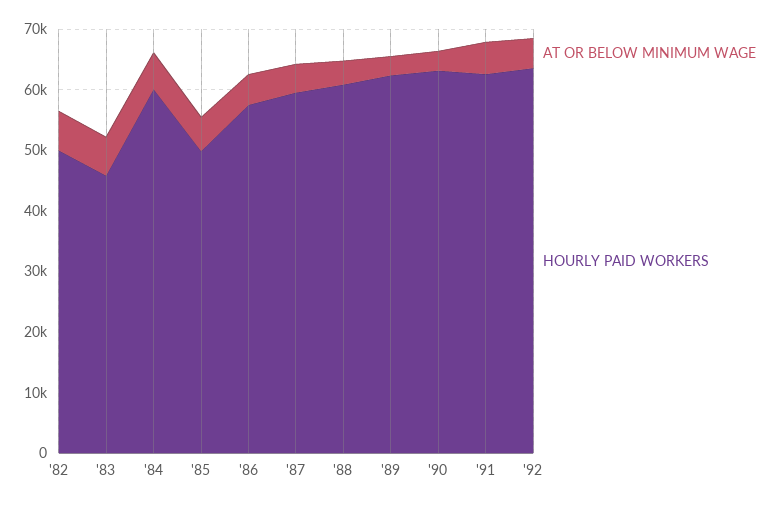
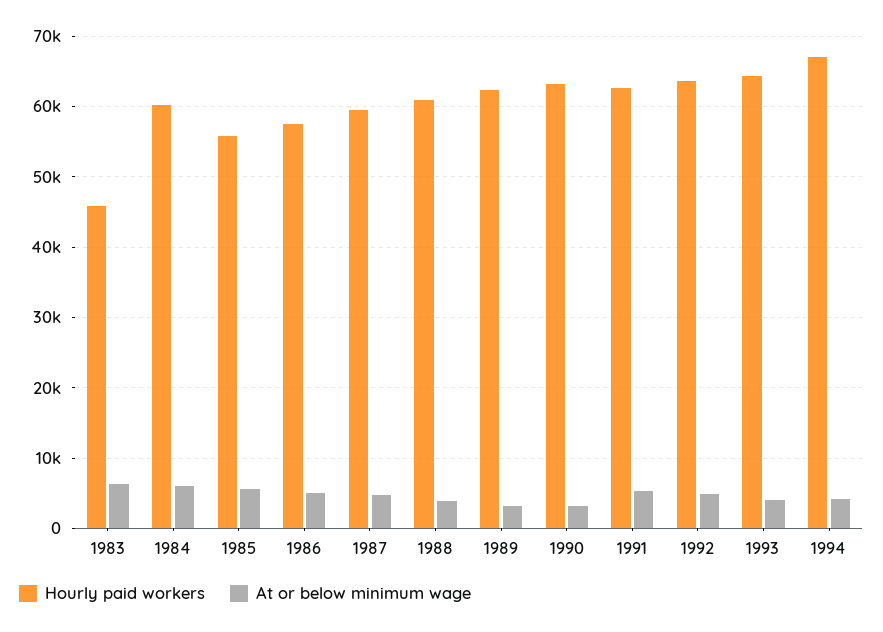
AT OR BELOW MINIMUM WAGE, '82: 6000 -> none
HOURLY PAID WORKERS, '82: 50000 -> none
HOURLY PAID WORKERS, '85: 50000 -> 56000
HOURLY PAID WORKERS, 1993: none -> 64000
AT OR BELOW MINIMUM WAGE, 1993: none -> 4000
HOURLY PAID WORKERS, 1994: none -> 67000
AT OR BELOW MINIMUM WAGE, 1994: none -> 4000

